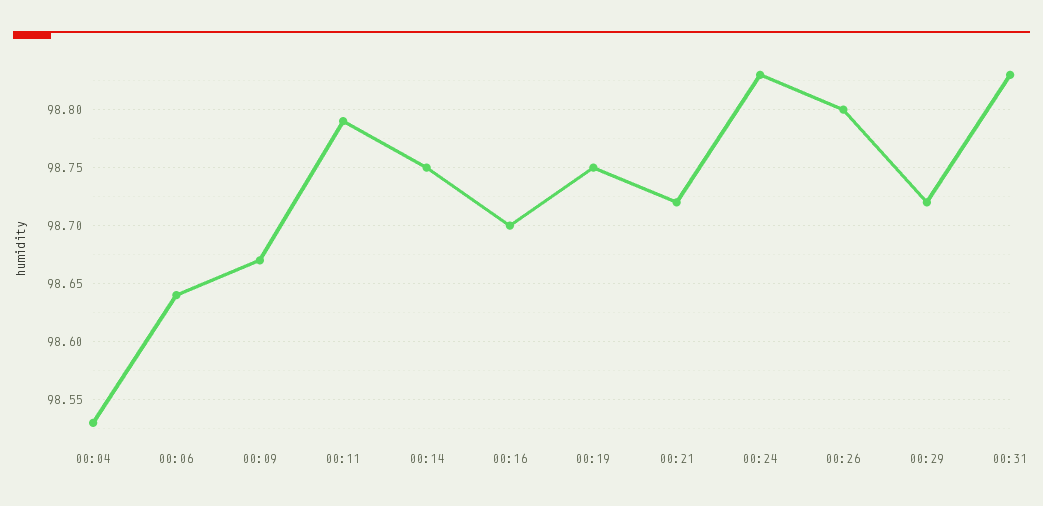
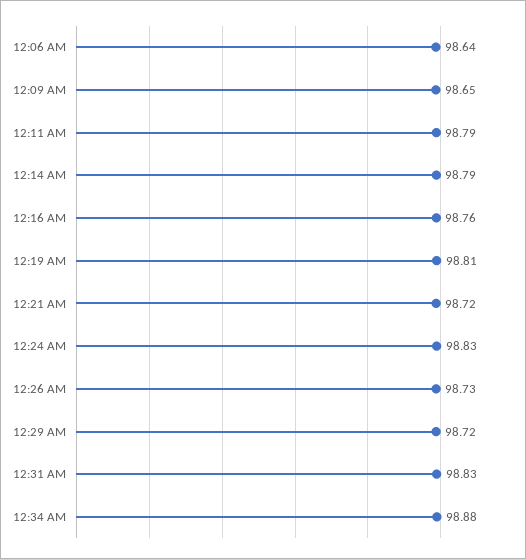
00:04: 98.53 -> none
00:09: 98.67 -> 98.65
00:14: 98.75 -> 98.79
00:16: 98.7 -> 98.76
00:19: 98.75 -> 98.81
00:26: 98.8 -> 98.73
12:34 AM: none -> 98.88

